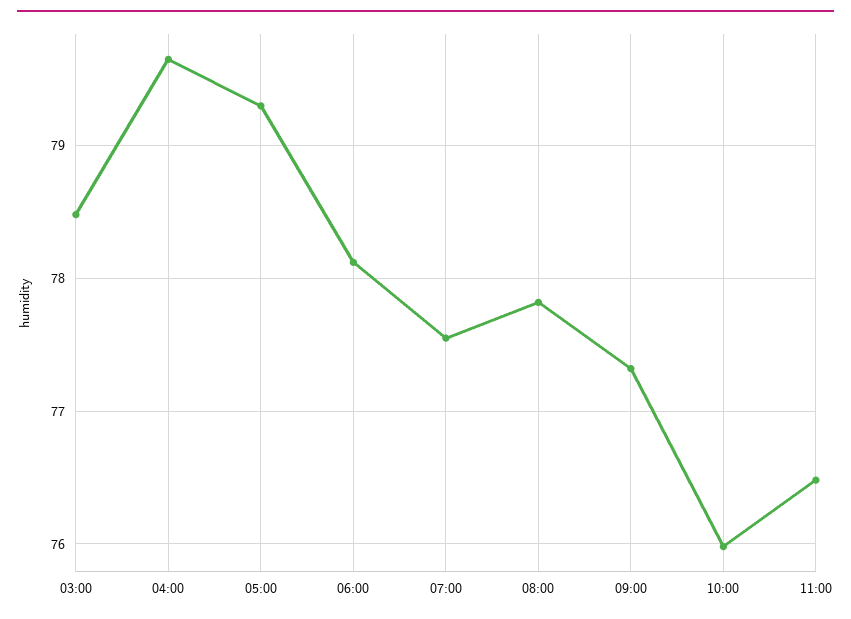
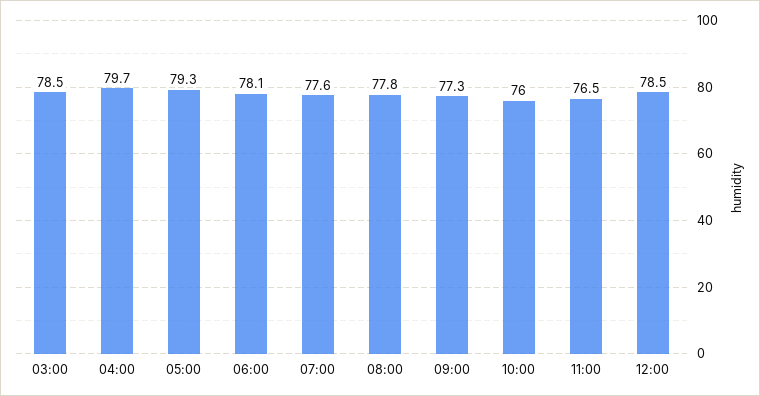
12:00: none -> 78.5

